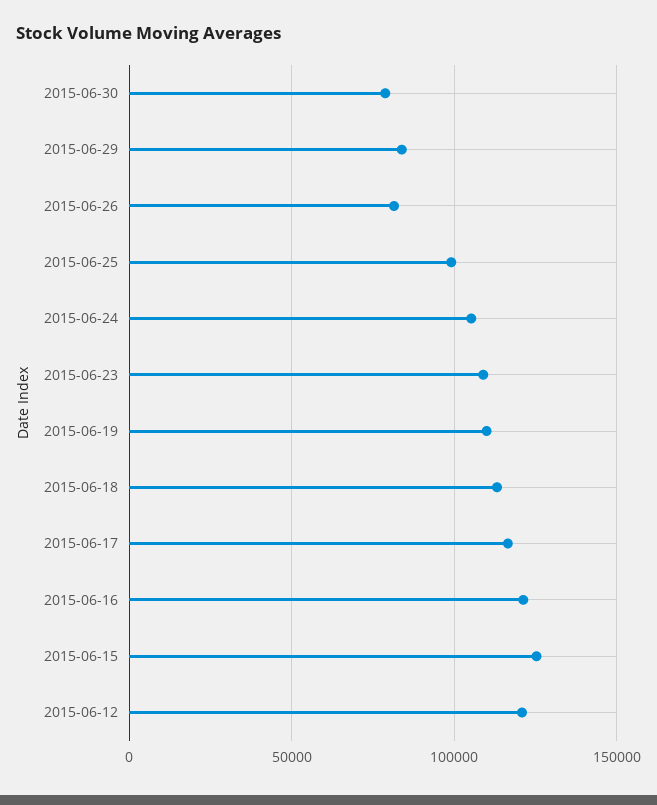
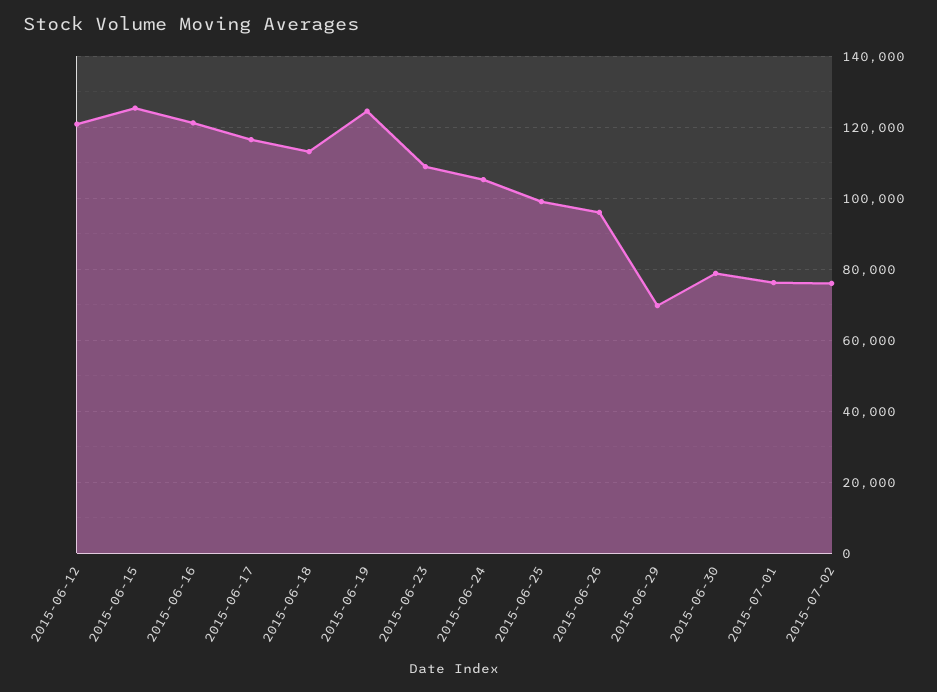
2015-06-29: 85000 -> 70000
2015-06-26: 80000 -> 96000
2015-06-19: 110000 -> 124000
2015-07-01: none -> 76000
2015-07-02: none -> 76000

